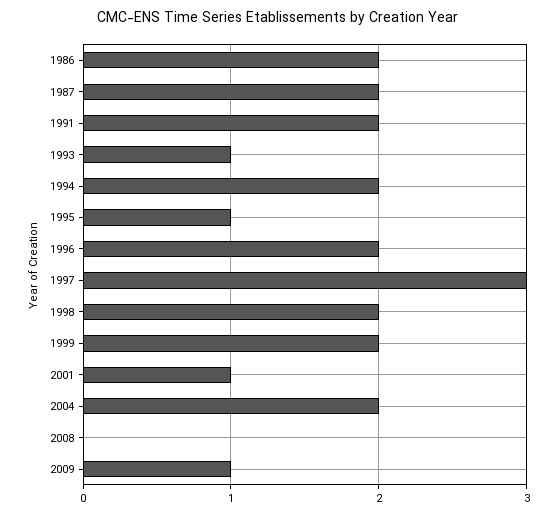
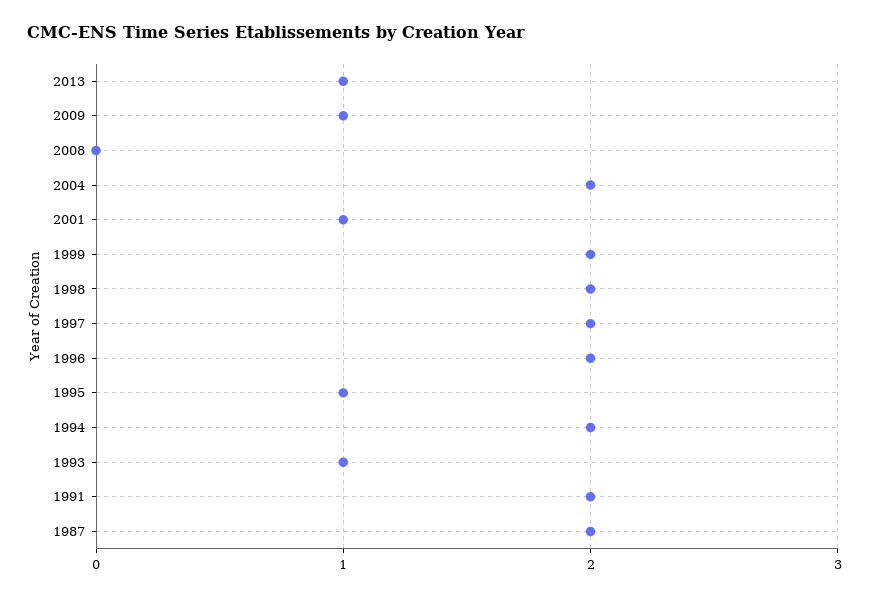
1986: 2 -> none
1997: 3 -> 2
2013: none -> 1

